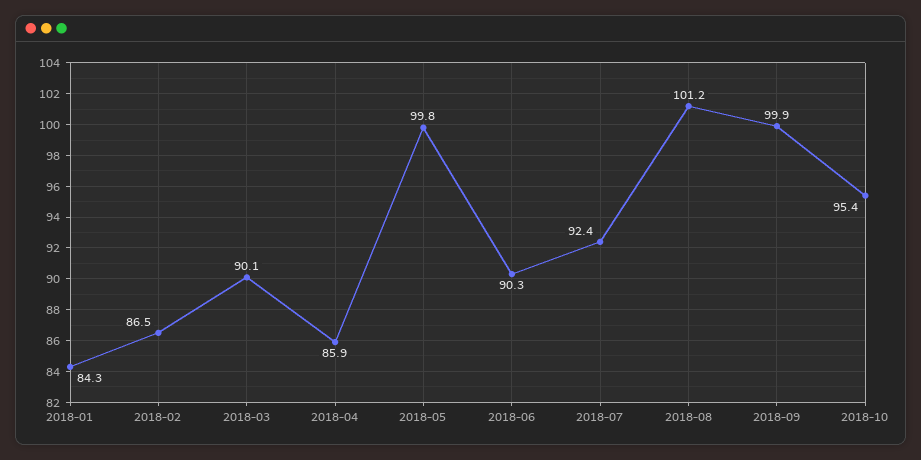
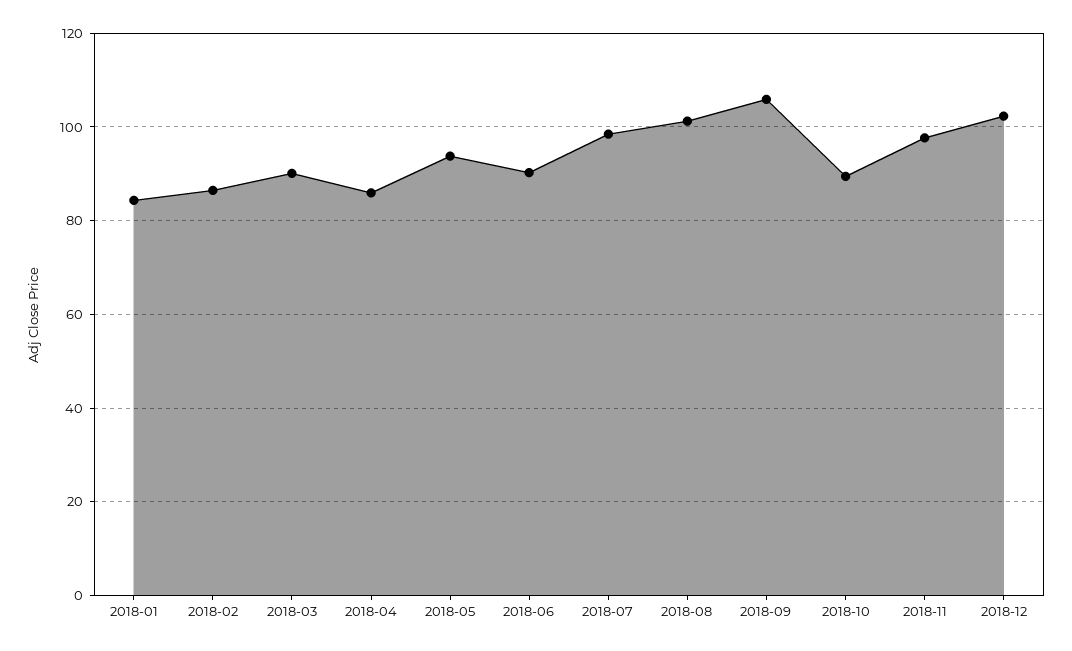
2018-05: 99.8 -> 94
2018-07: 92.4 -> 98
2018-09: 99.9 -> 106
2018-10: 95.4 -> 90
2018-11: none -> 98
2018-12: none -> 102

